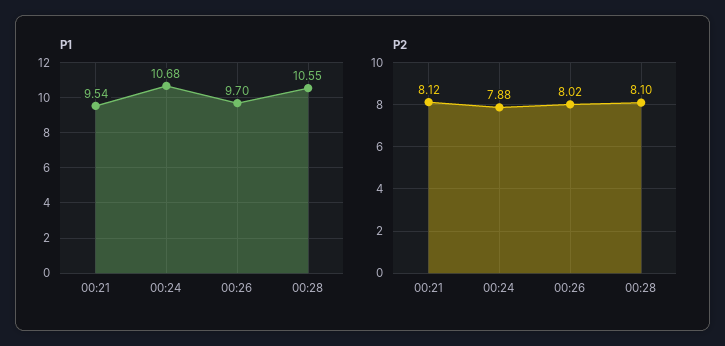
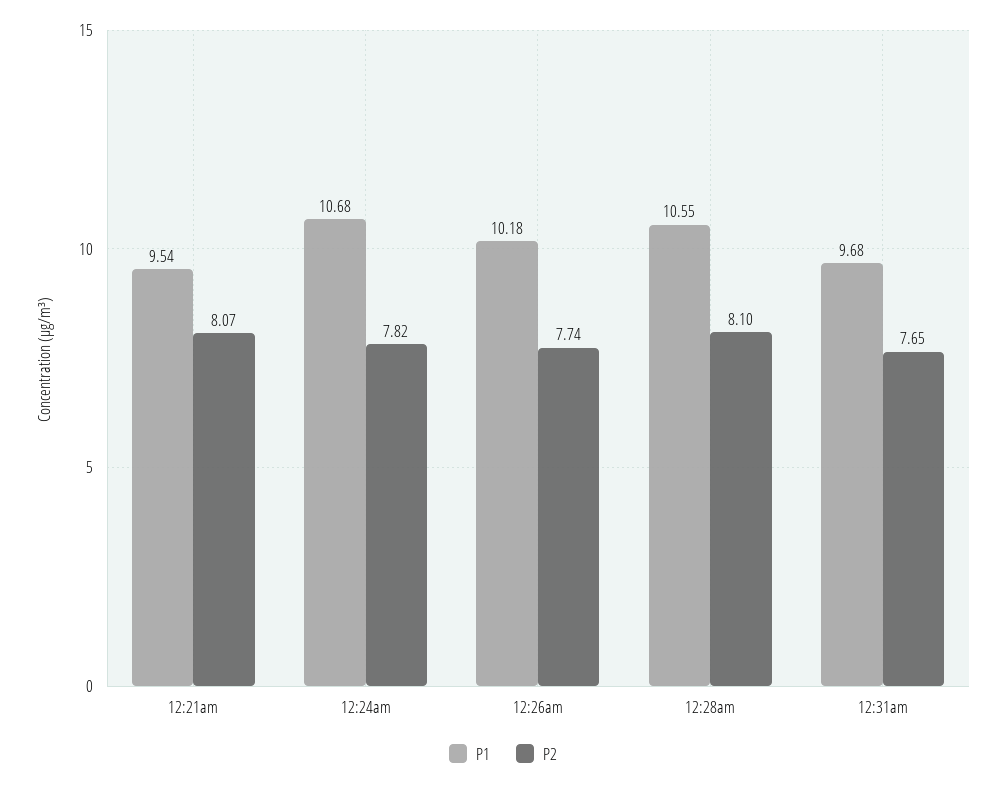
P1, 00:26: 9.7 -> 10.18
P2, 00:21: 8.12 -> 8.07
P2, 00:24: 7.88 -> 7.82
P2, 00:26: 8.02 -> 7.74
P1, 12:31am: none -> 9.68
P2, 12:31am: none -> 7.65

